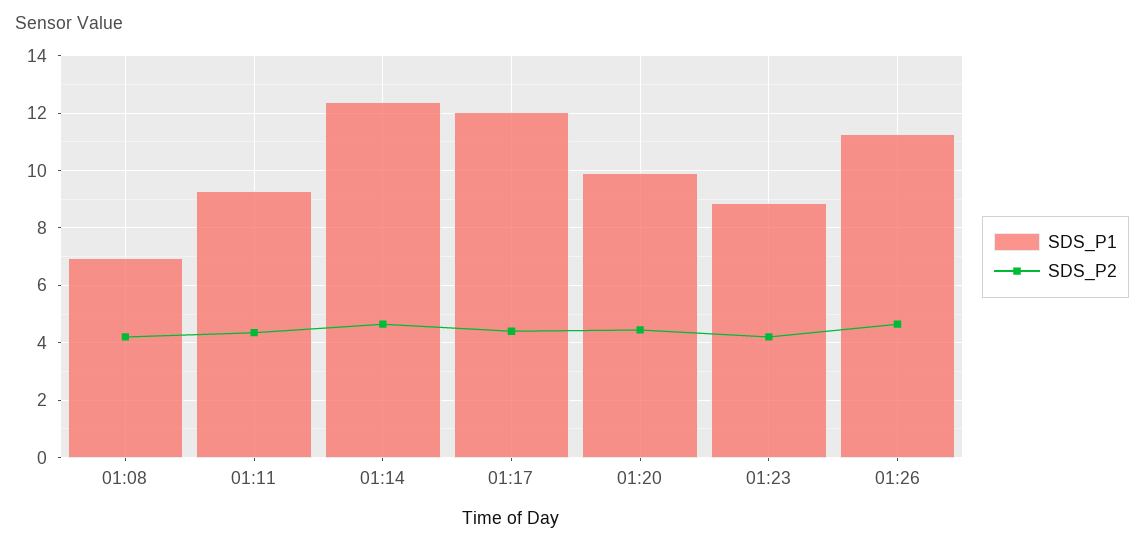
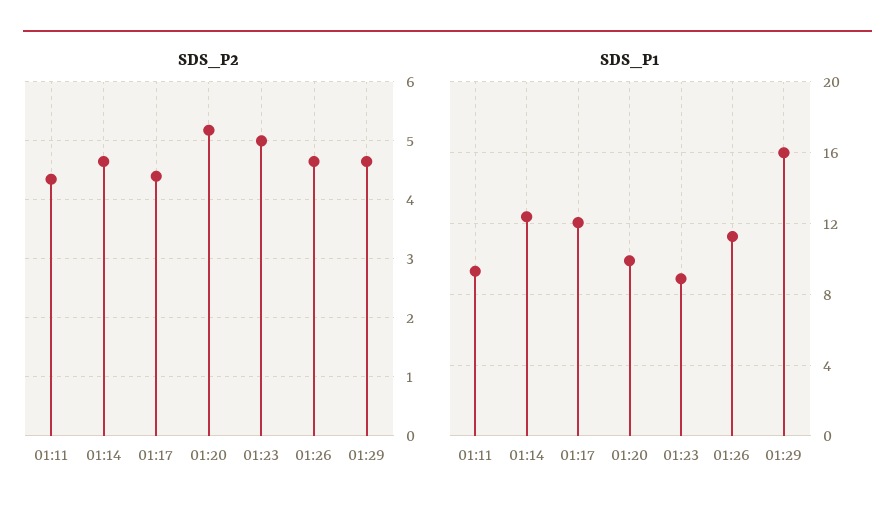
SDS_P1, 01:08: 7 -> none
SDS_P2, 01:08: 4.25 -> none
SDS_P2, 01:20: 4.5 -> 5.2
SDS_P2, 01:23: 4.25 -> 5
SDS_P2, 01:29: none -> 4.6
SDS_P1, 01:29: none -> 16

